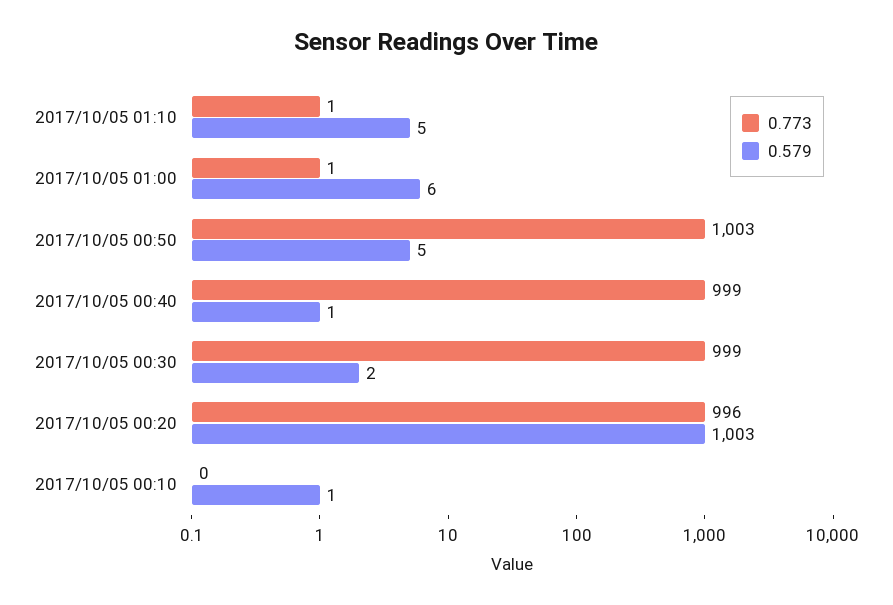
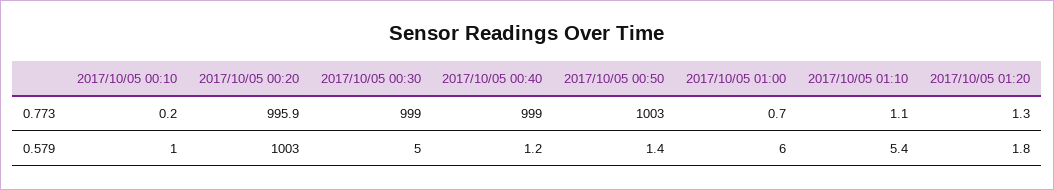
0.579, 2017/10/05 00:50: 5 -> 1.4
0.579, 2017/10/05 00:30: 2 -> 5
0.773, 2017/10/05 01:20: none -> 1.3
0.579, 2017/10/05 01:20: none -> 1.8

